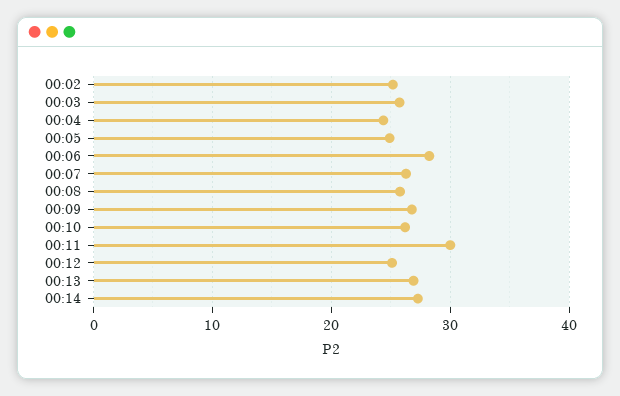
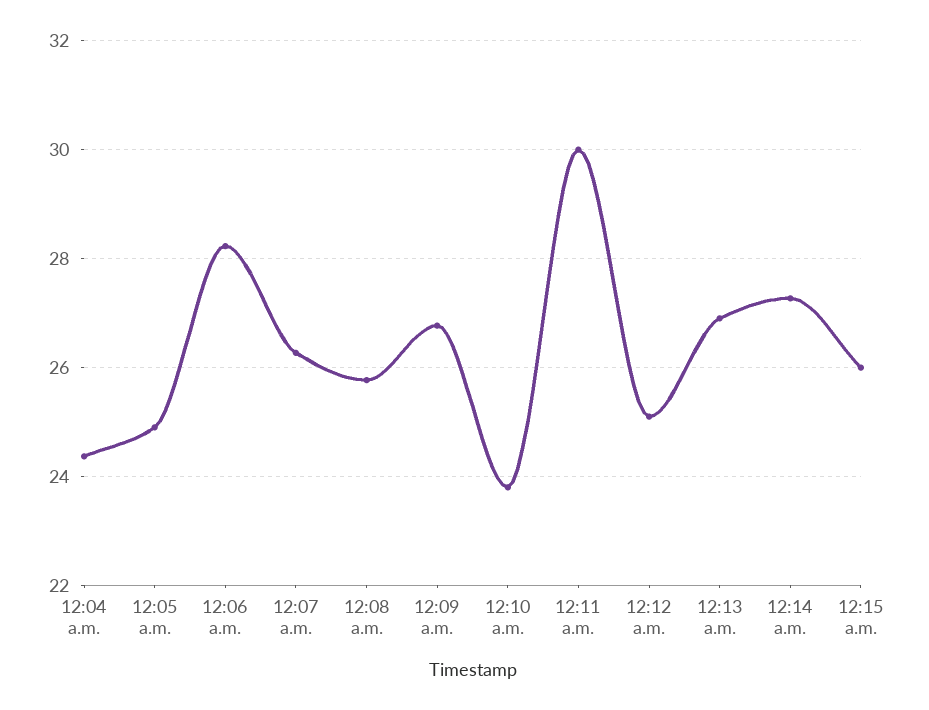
00:02: 25 -> none
00:03: 26 -> none
00:10: 26 -> 23.8
12:15 a.m.: none -> 26

